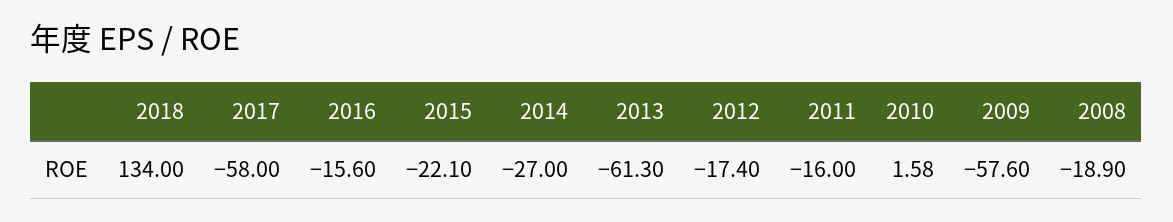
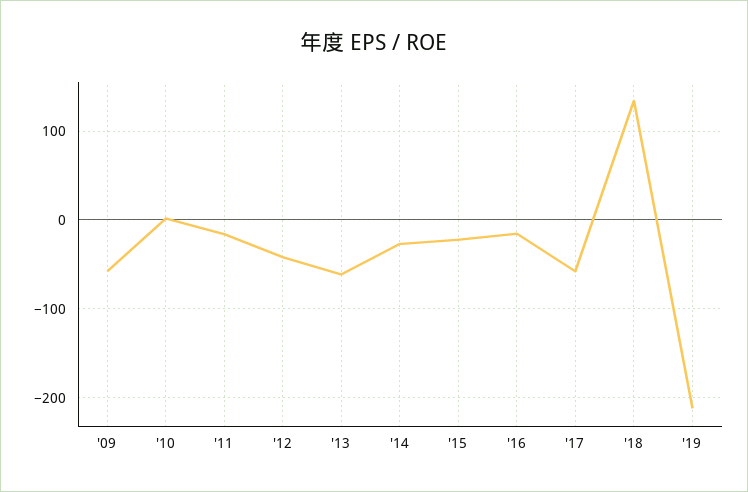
2012: -17.4 -> -40
2008: -18.9 -> none
'19: none -> -210

